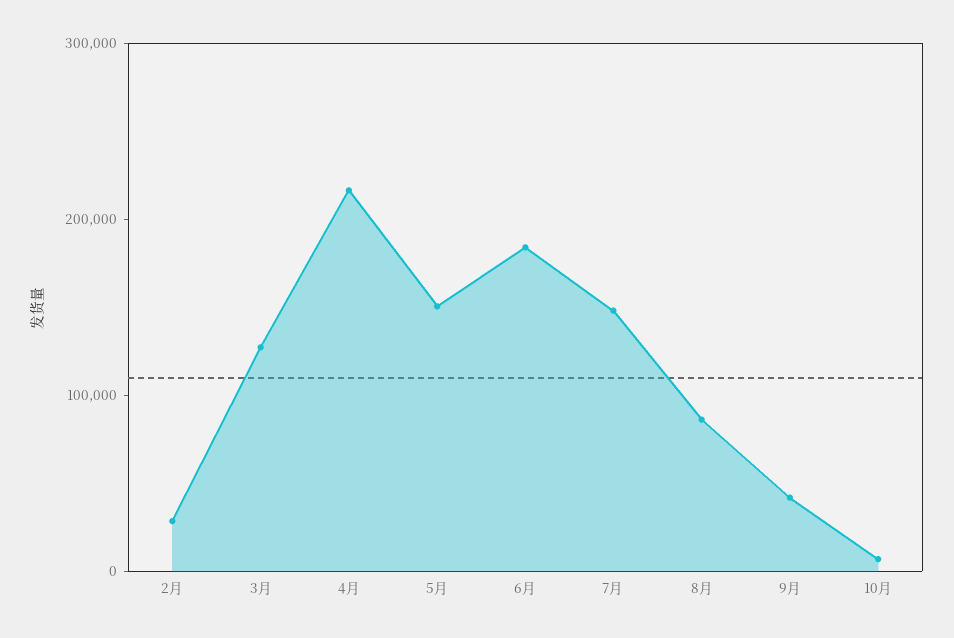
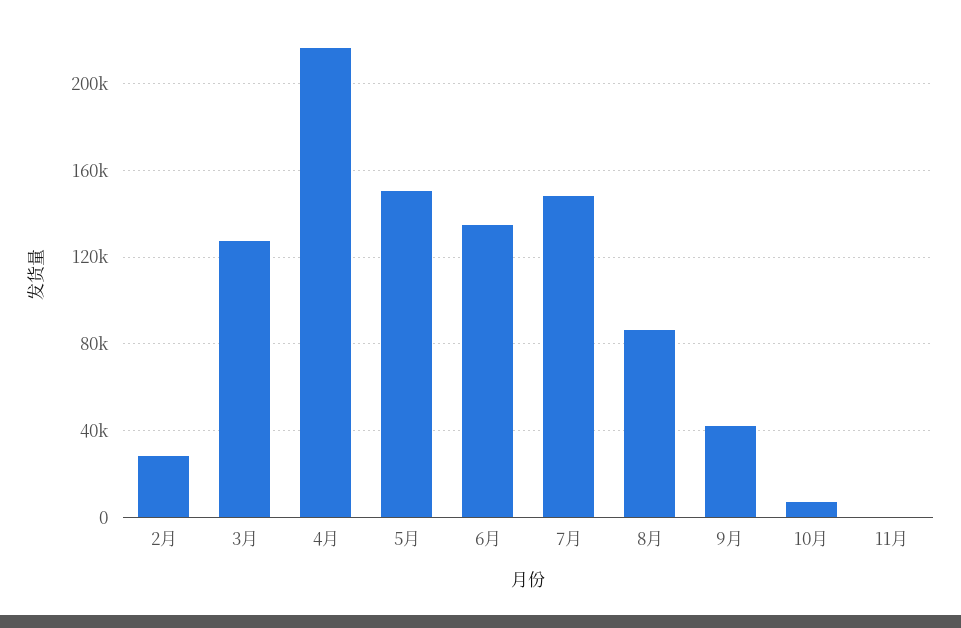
6月: 180000 -> 135000
11月: none -> 0

